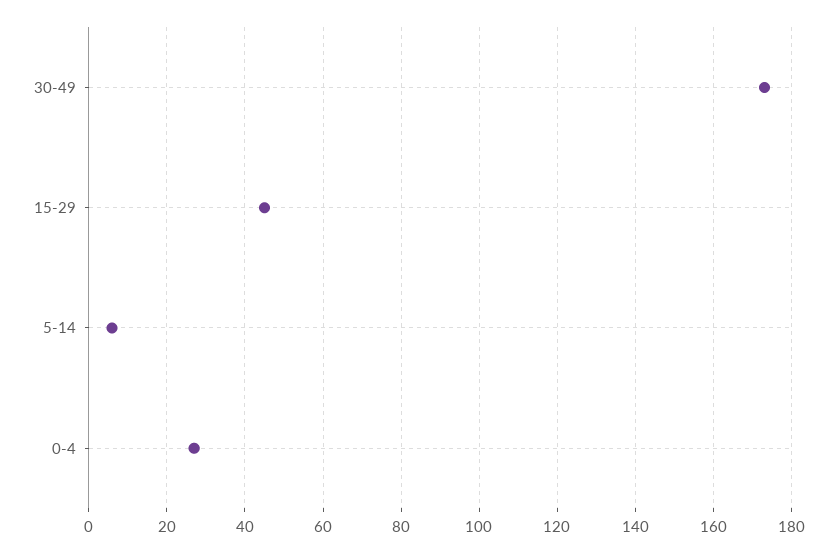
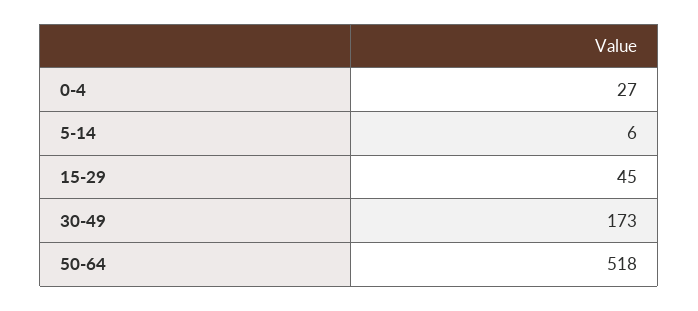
50-64: none -> 518

